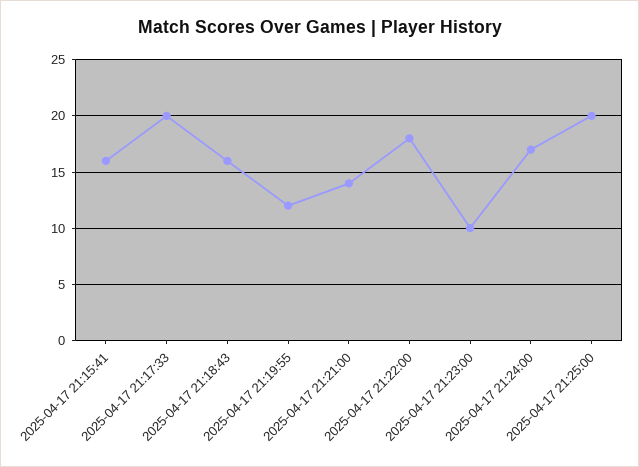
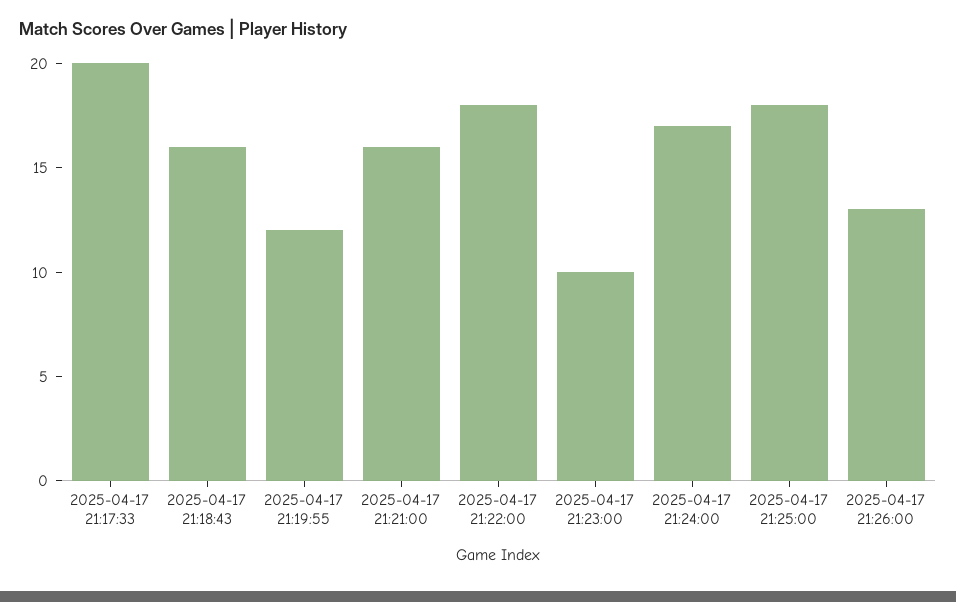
2025-04-17 21:15:41: 16 -> none
2025-04-17 21:21:00: 14 -> 16
2025-04-17 21:25:00: 20 -> 18
2025-04-17 21:26:00: none -> 13

